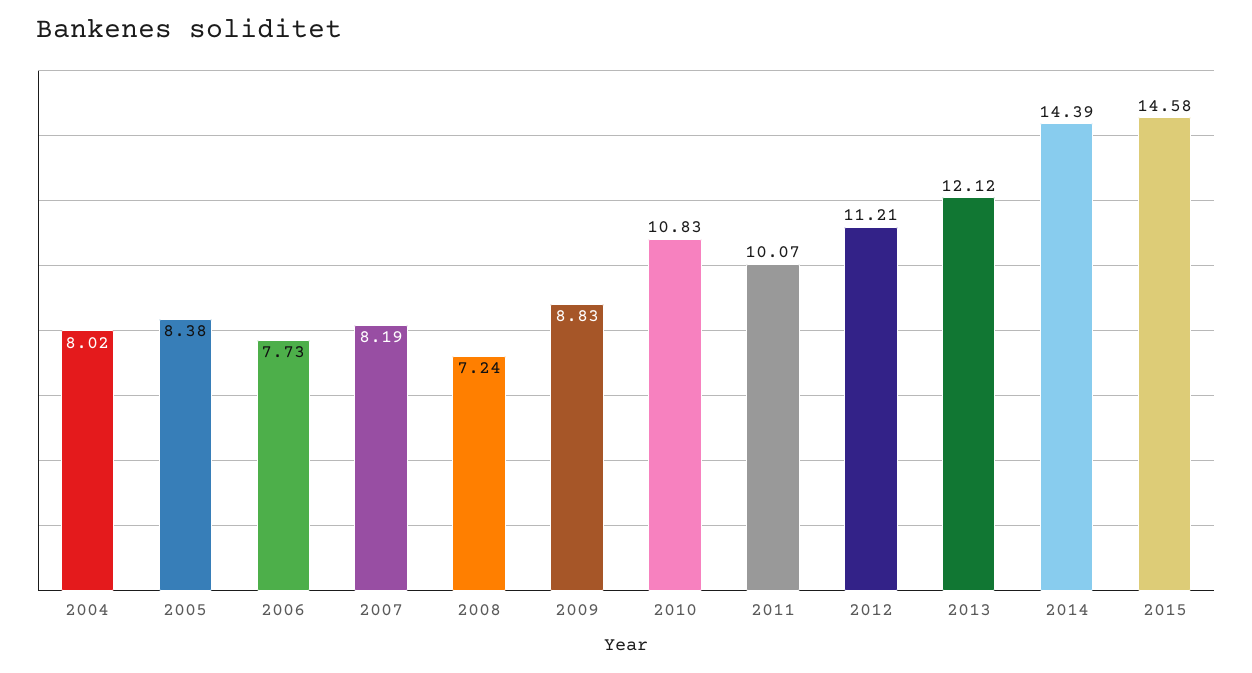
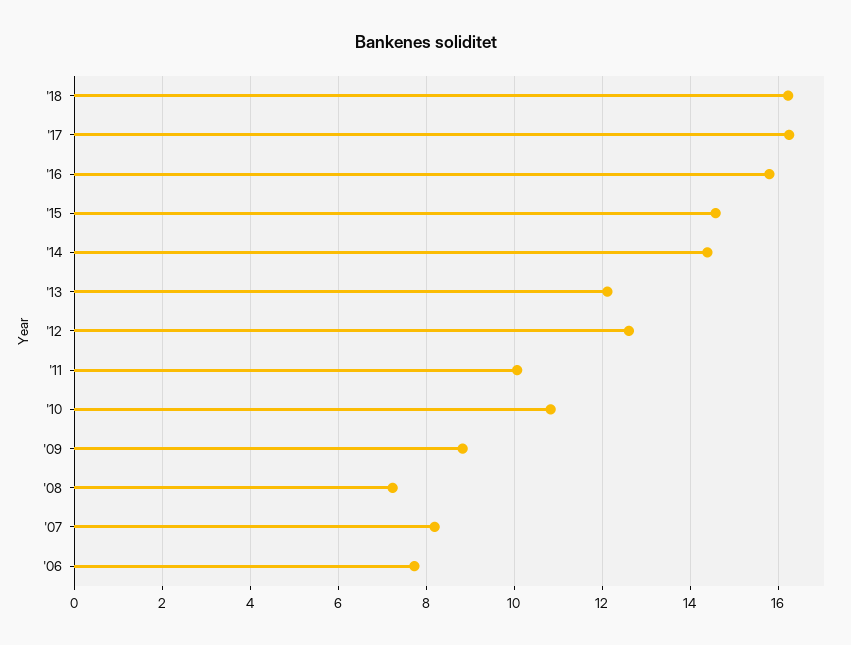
2004: 8.02 -> none
2005: 8.38 -> none
2012: 11.21 -> 12.6
'18: none -> 16.2
'17: none -> 16.2
'16: none -> 15.8

